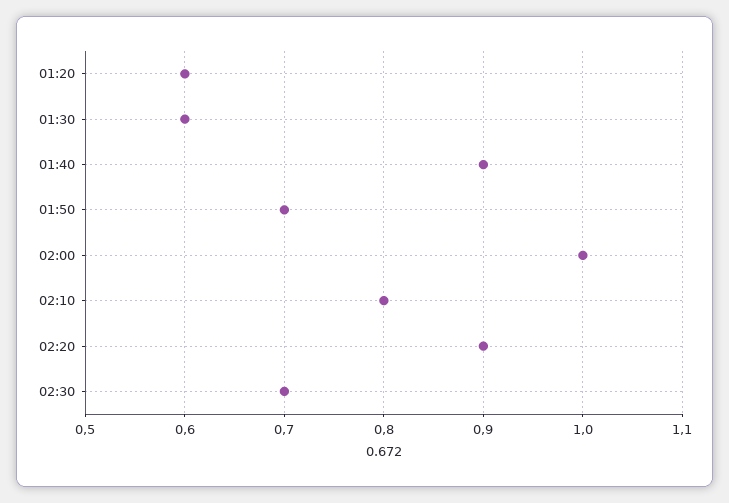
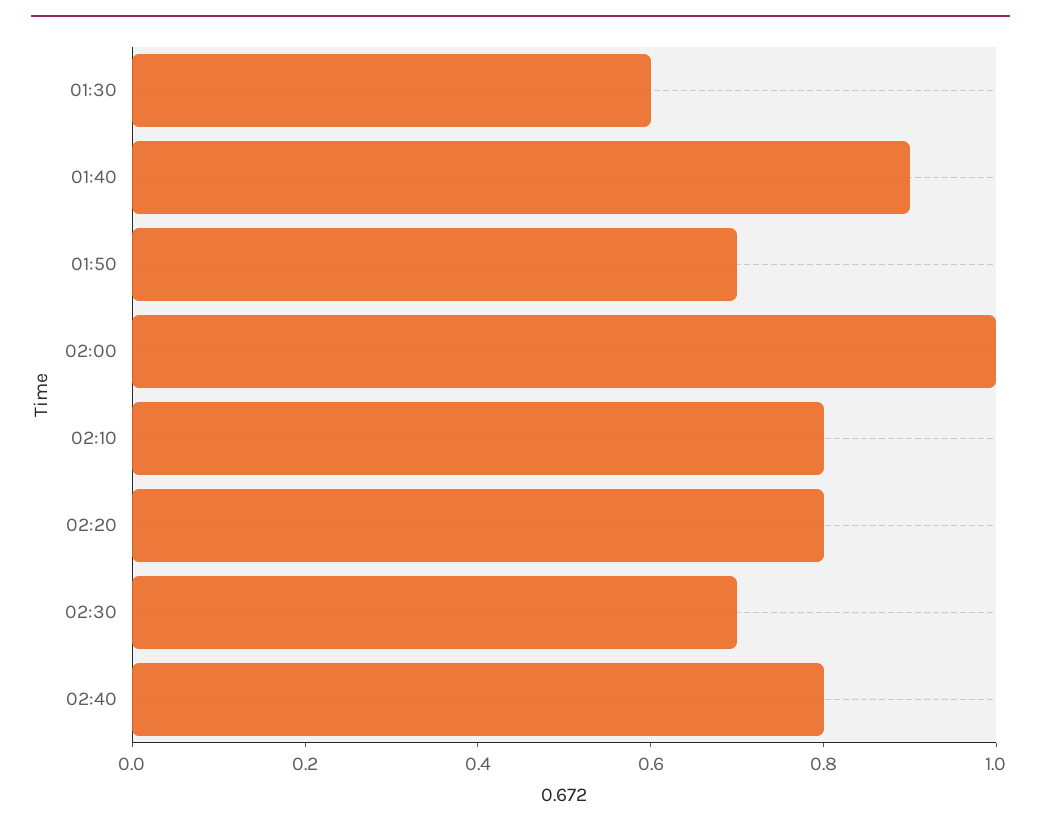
01:20: 0.6 -> none
02:20: 0.9 -> 0.8
02:40: none -> 0.8

